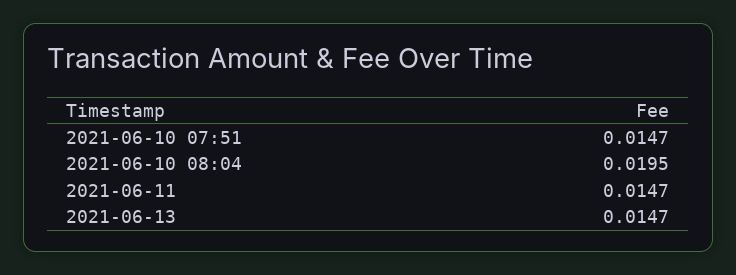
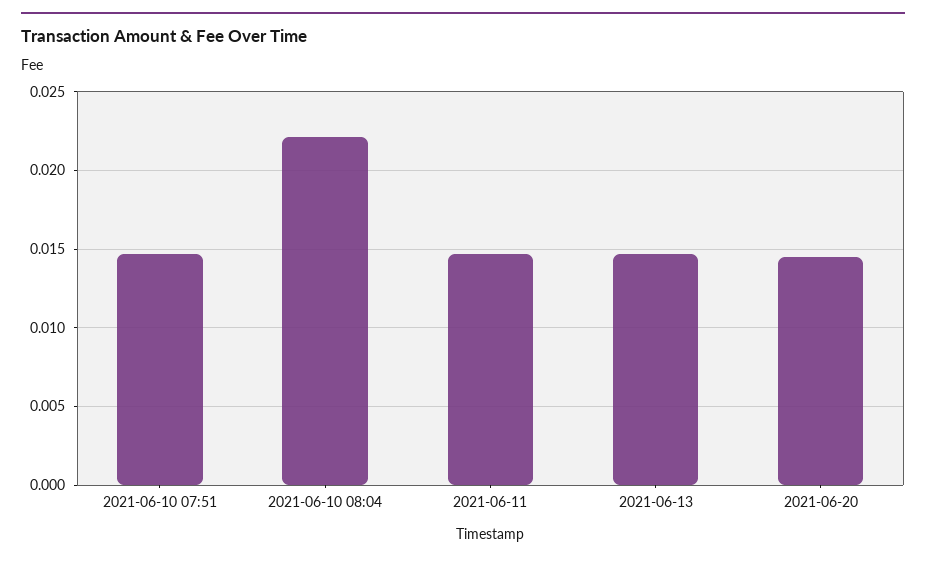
2021-06-10 08:04: 0.0195 -> 0.022
2021-06-20: none -> 0.0145

